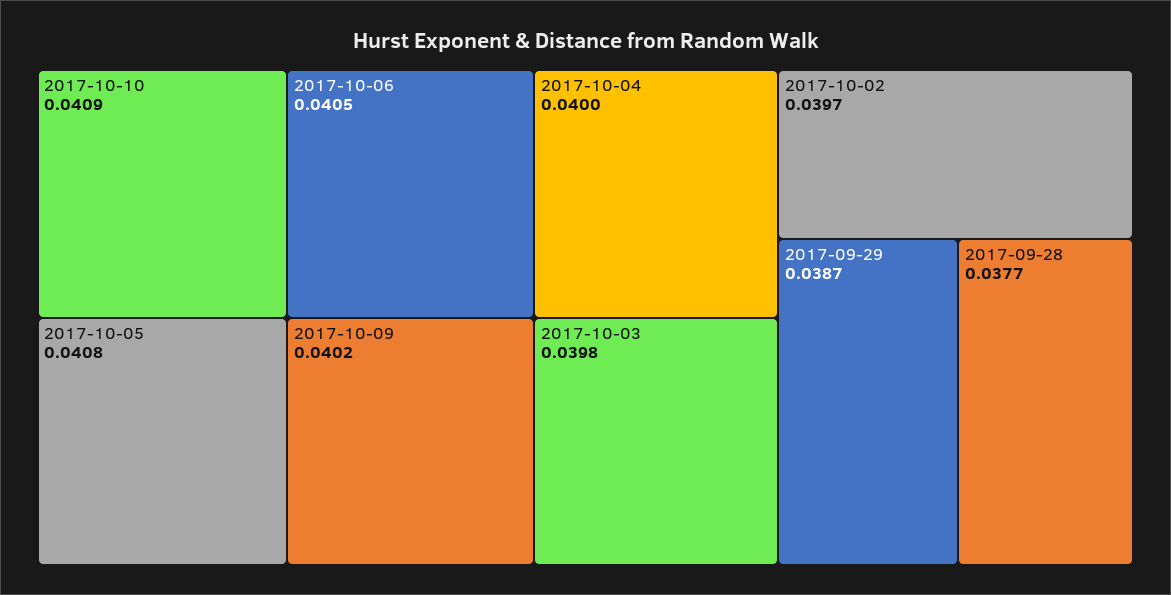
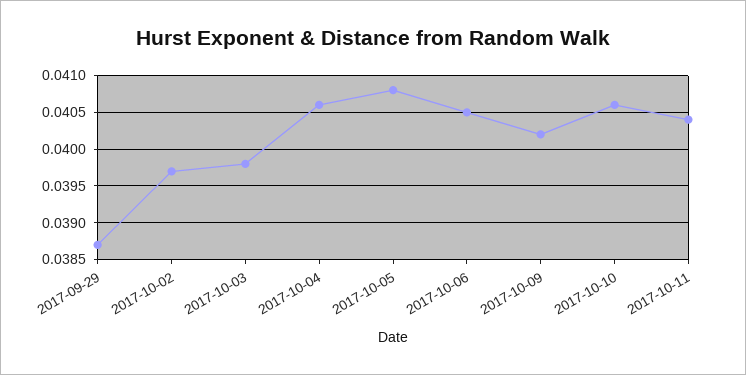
2017-10-10: 0.0409 -> 0.0406
2017-10-04: 0.04 -> 0.0406
2017-09-28: 0.0377 -> none
2017-10-11: none -> 0.0404

